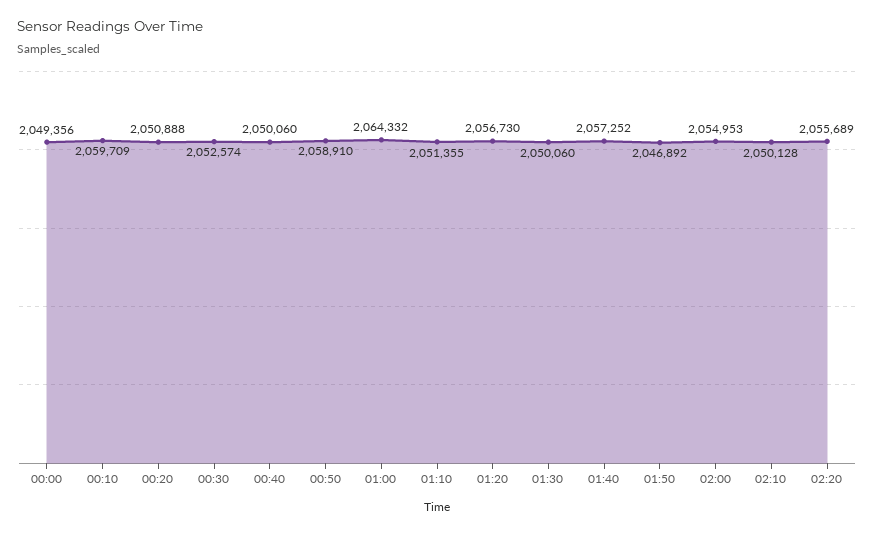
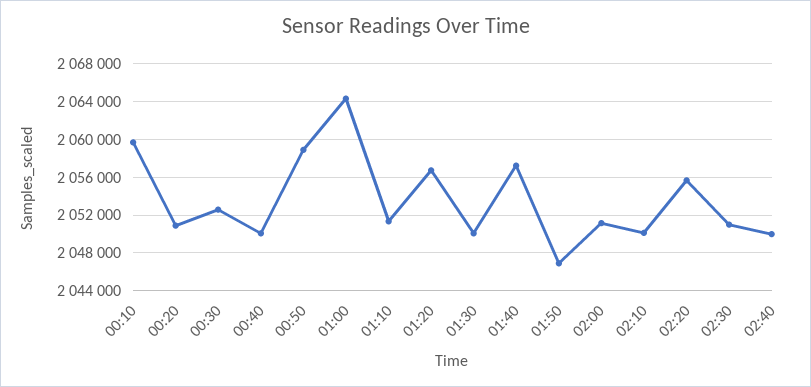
00:00: 2049356 -> none
02:00: 2054953 -> 2051000
02:30: none -> 2051000
02:40: none -> 2050000

